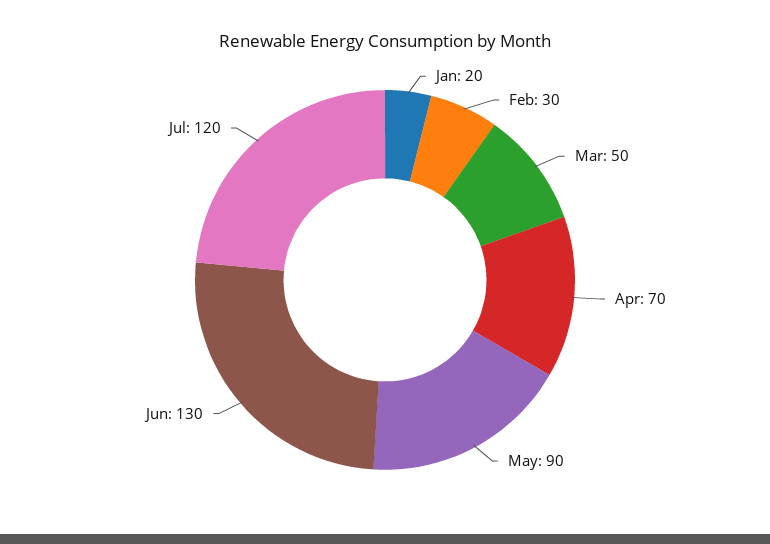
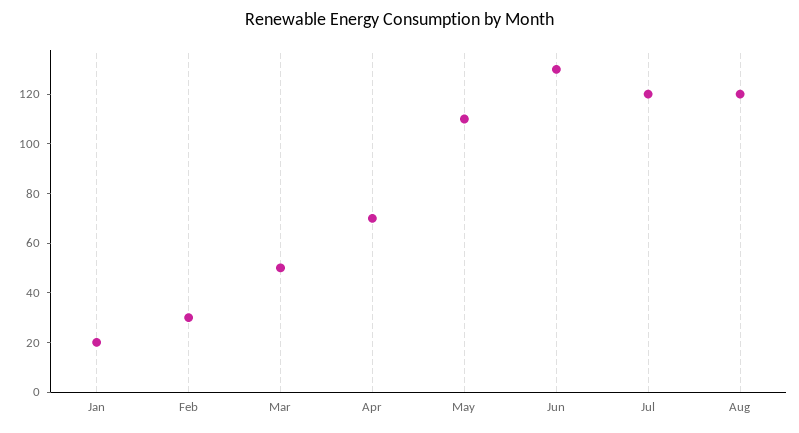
May: 90 -> 110
Aug: none -> 120

